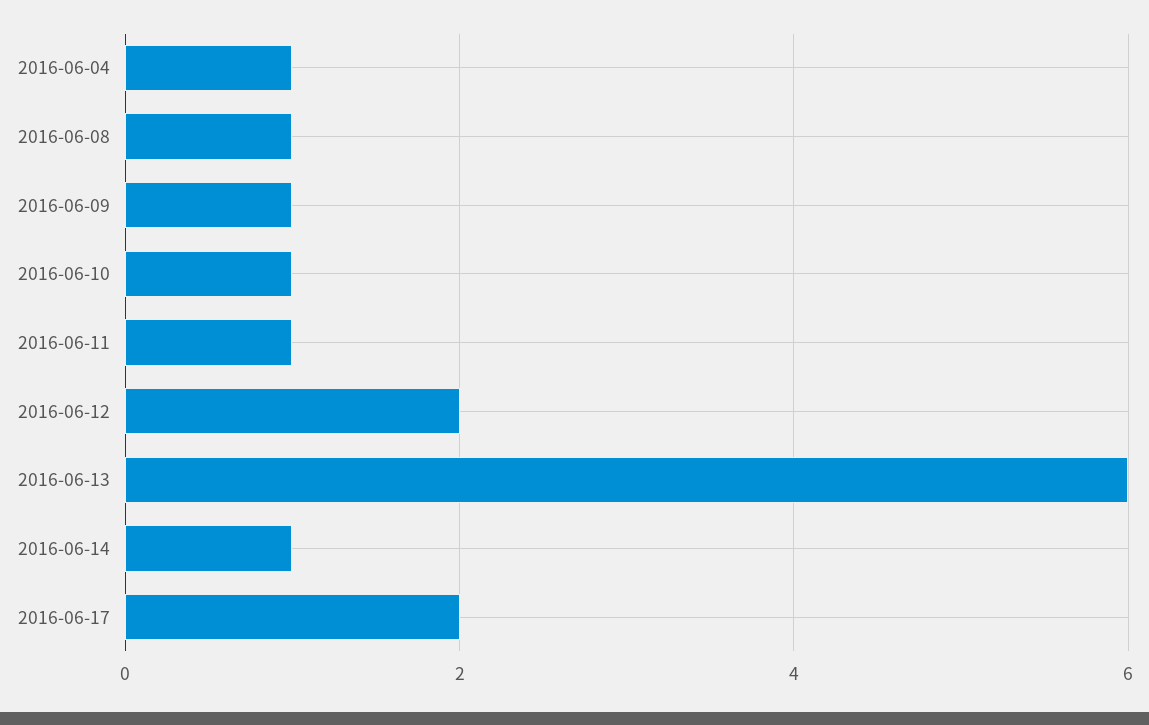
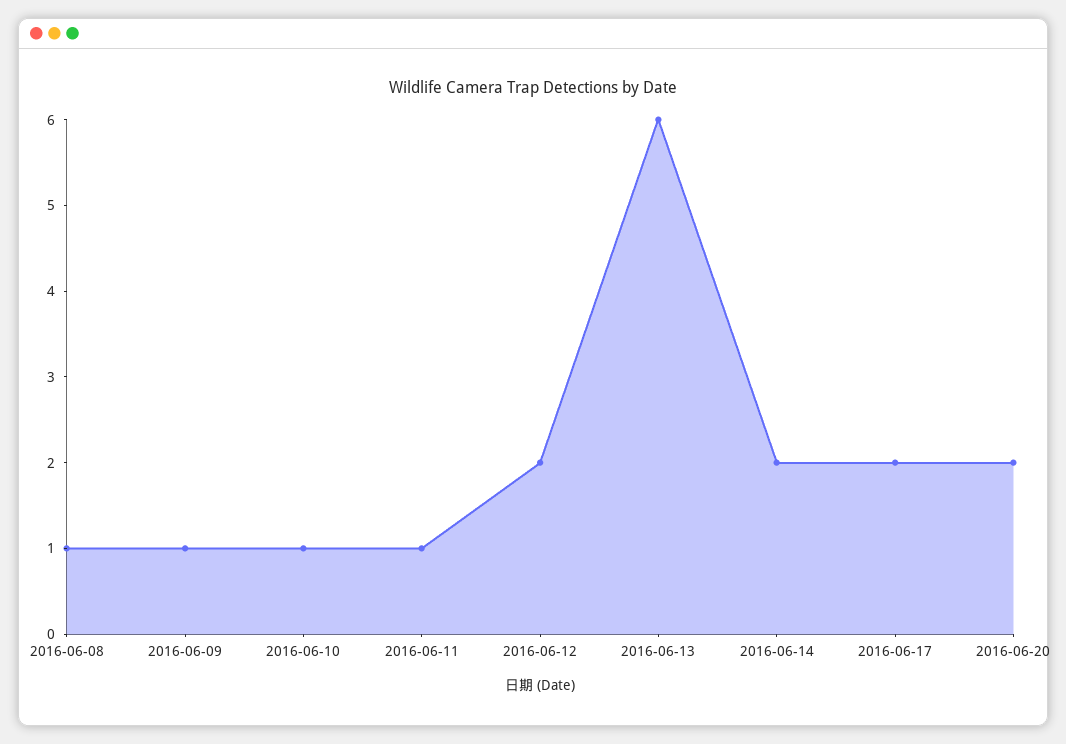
2016-06-04: 1 -> none
2016-06-14: 1 -> 2
2016-06-20: none -> 2

